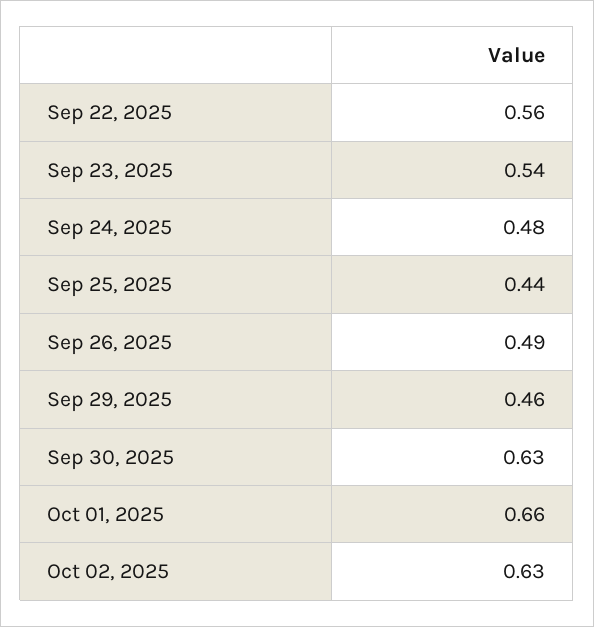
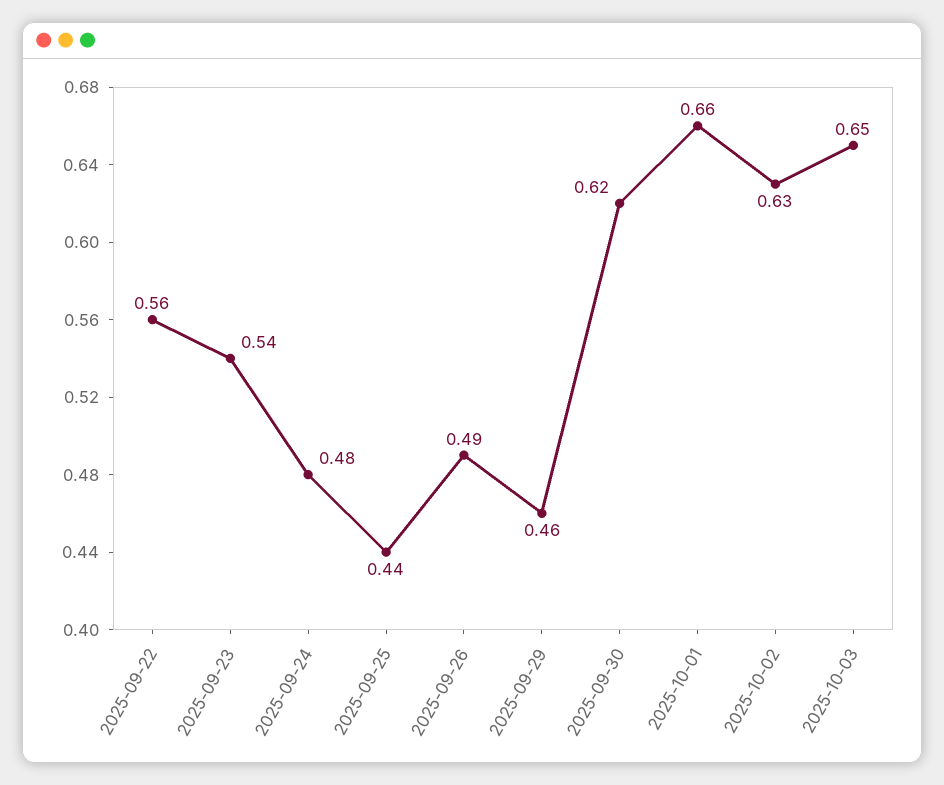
Sep 30, 2025: 0.63 -> 0.62
2025-10-03: none -> 0.65

